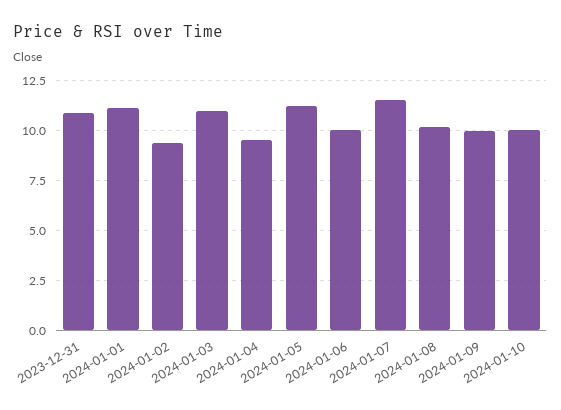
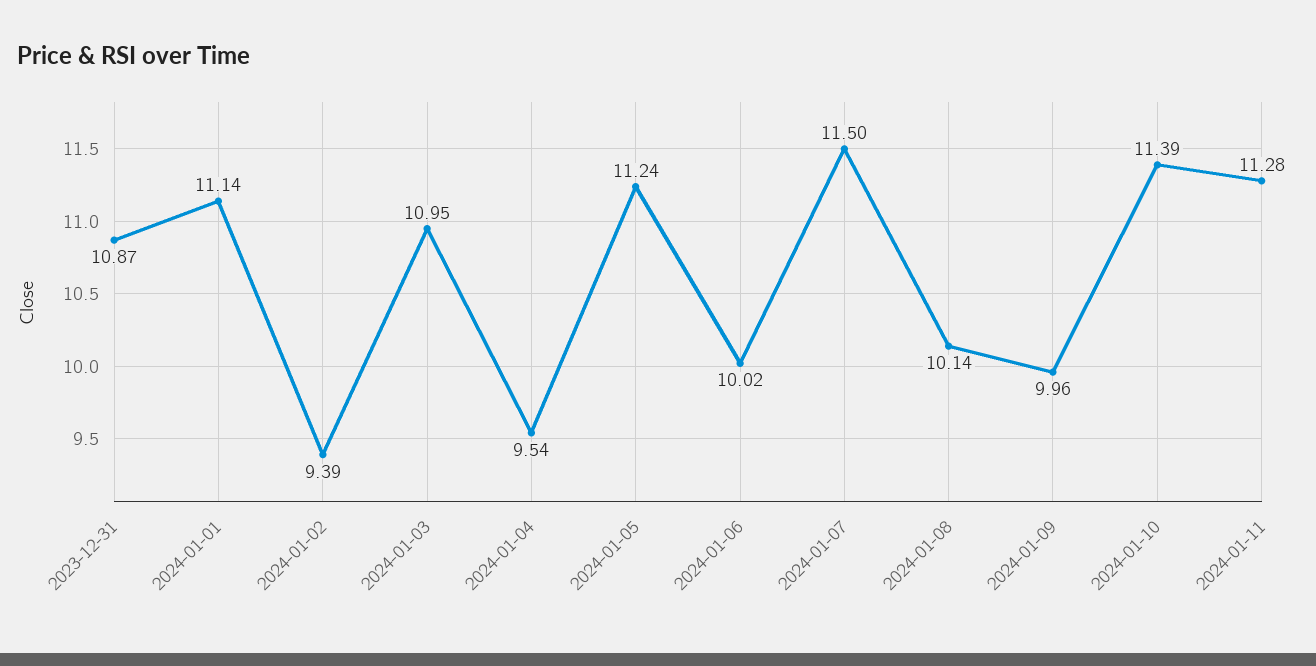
2024-01-10: 10 -> 11.39
2024-01-11: none -> 11.28

